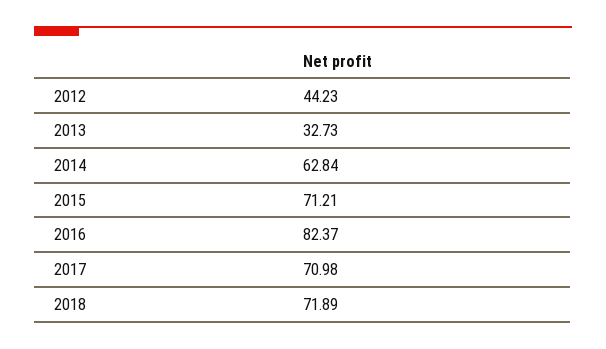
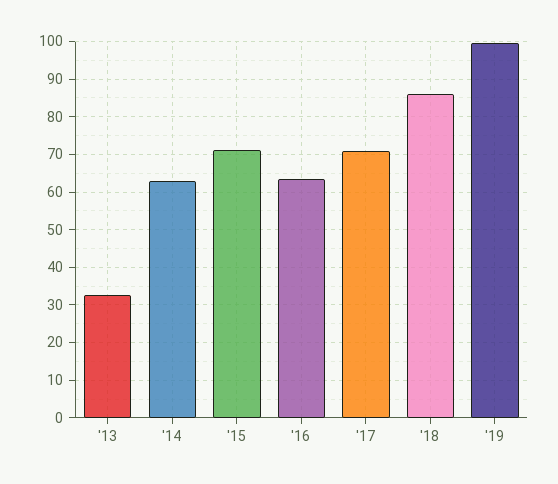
2012: 44.23 -> none
2016: 82.37 -> 64
2018: 71.89 -> 86
'19: none -> 100

